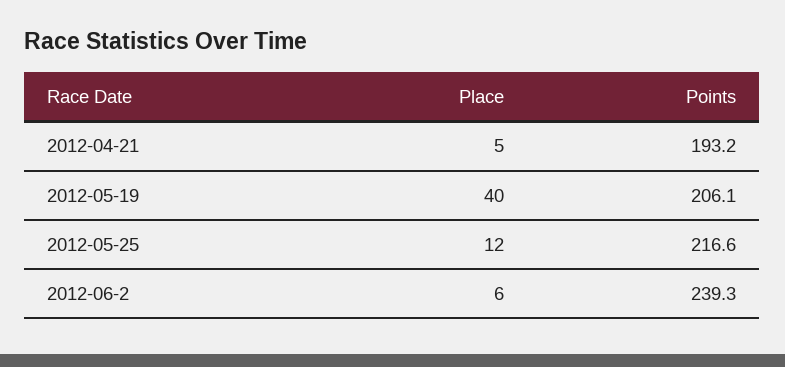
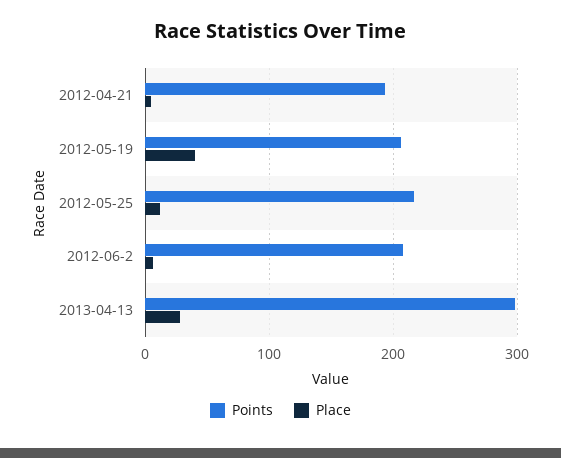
Points, 2012-06-2: 239.3 -> 210
Points, 2013-04-13: none -> 300
Place, 2013-04-13: none -> 30

